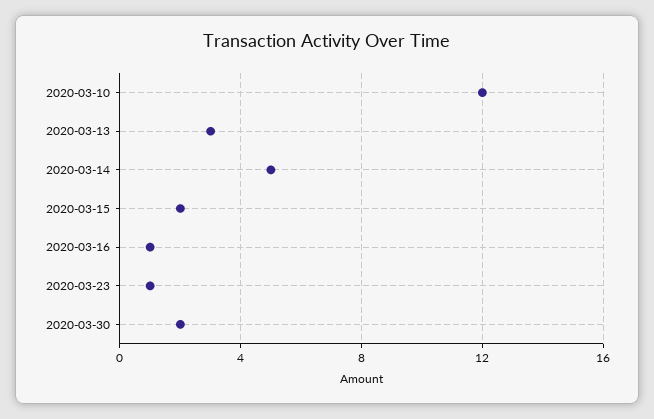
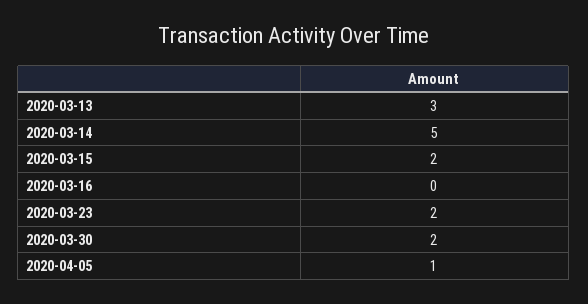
2020-03-10: 12 -> none
2020-03-16: 1 -> 0
2020-03-23: 1 -> 2
2020-04-05: none -> 1

